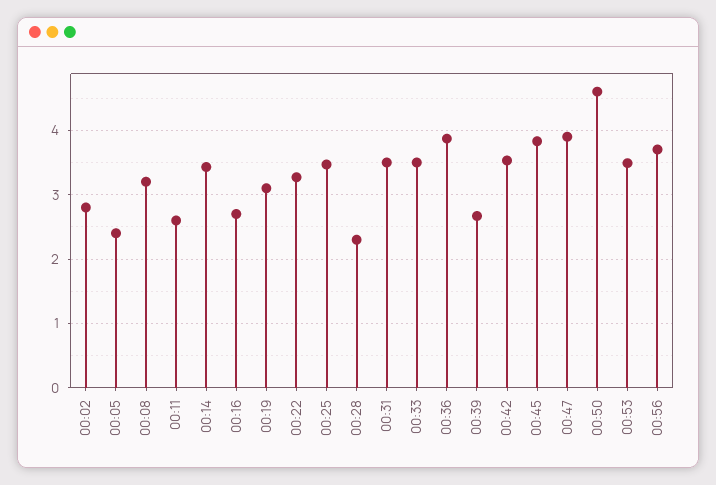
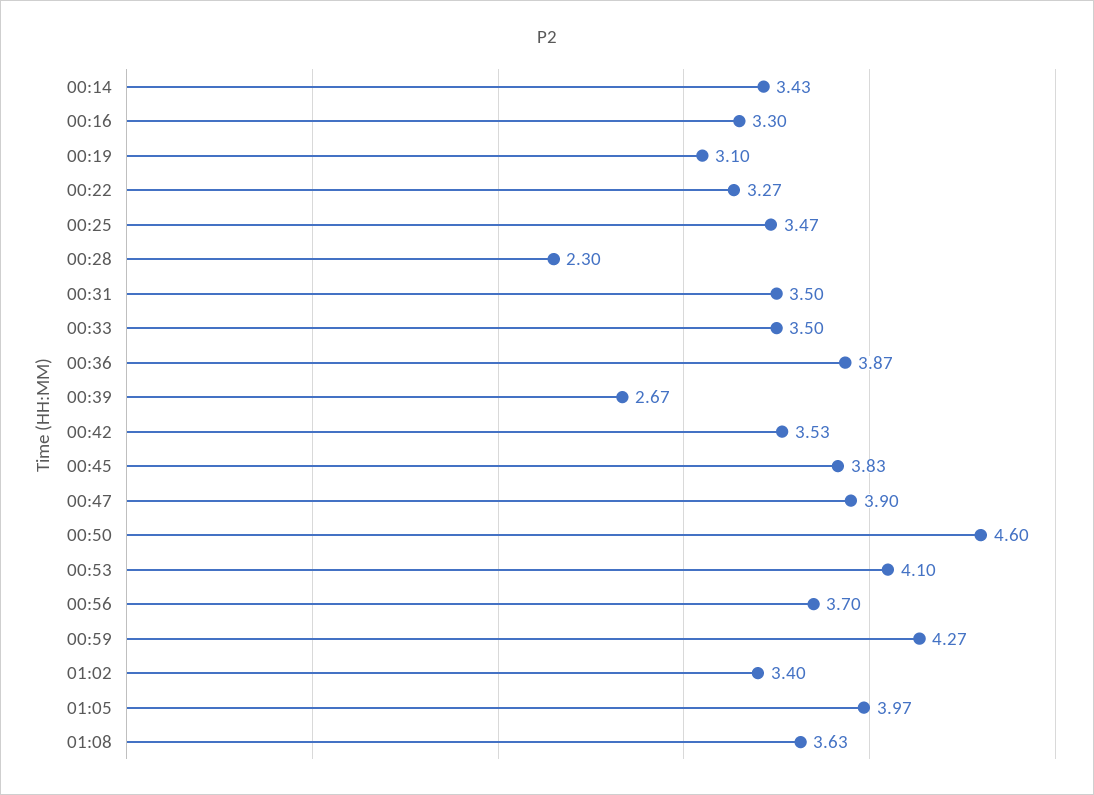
00:02: 2.8 -> none
00:05: 2.4 -> none
00:08: 3.2 -> none
00:11: 2.6 -> none
00:16: 2.7 -> 3.3
00:53: 3.5 -> 4.1
00:59: none -> 4.27
01:02: none -> 3.4
01:05: none -> 3.97
01:08: none -> 3.63

